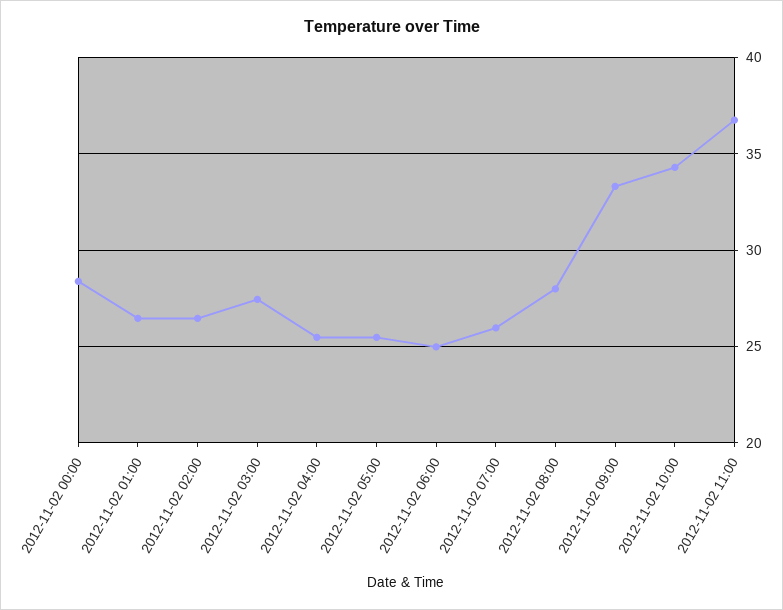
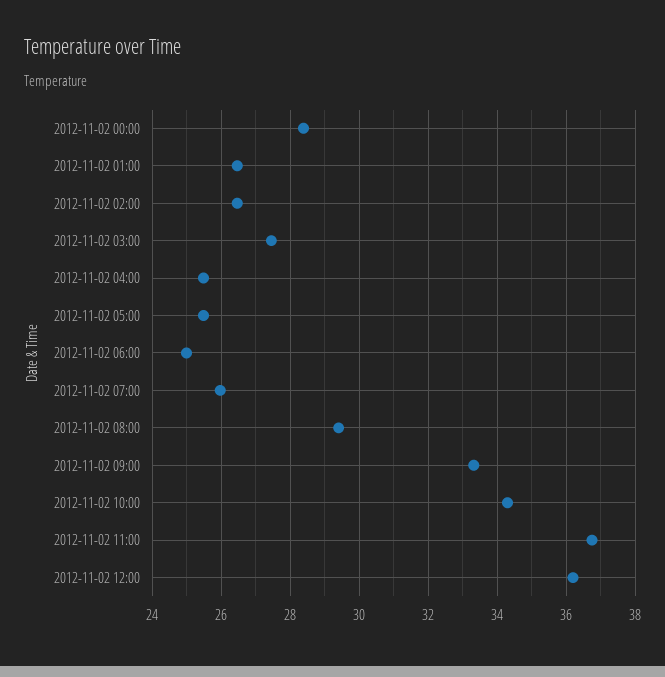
2012-11-02 08:00: 28 -> 29.4
2012-11-02 12:00: none -> 36.2

